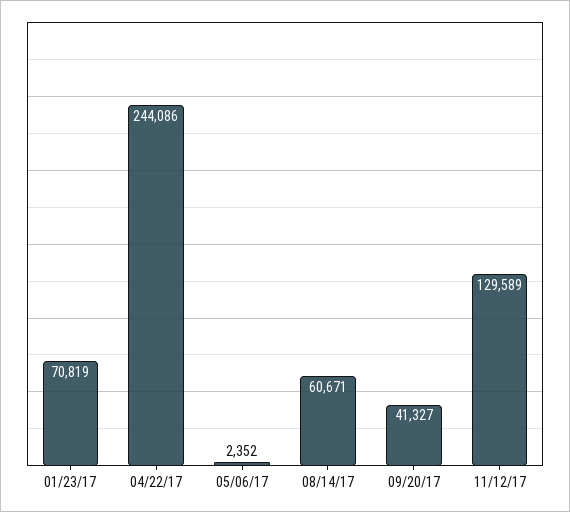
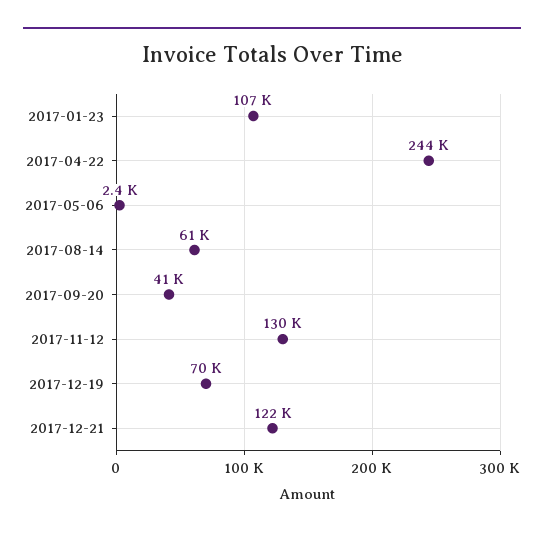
01/23/17: 70819 -> 107000
2017-12-19: none -> 70000
2017-12-21: none -> 122000

